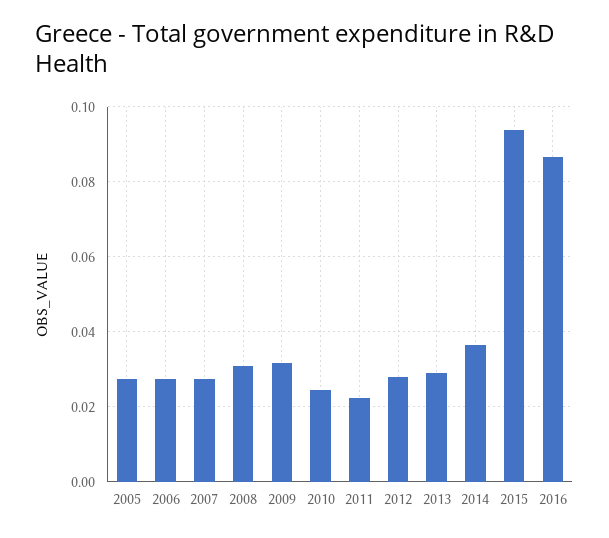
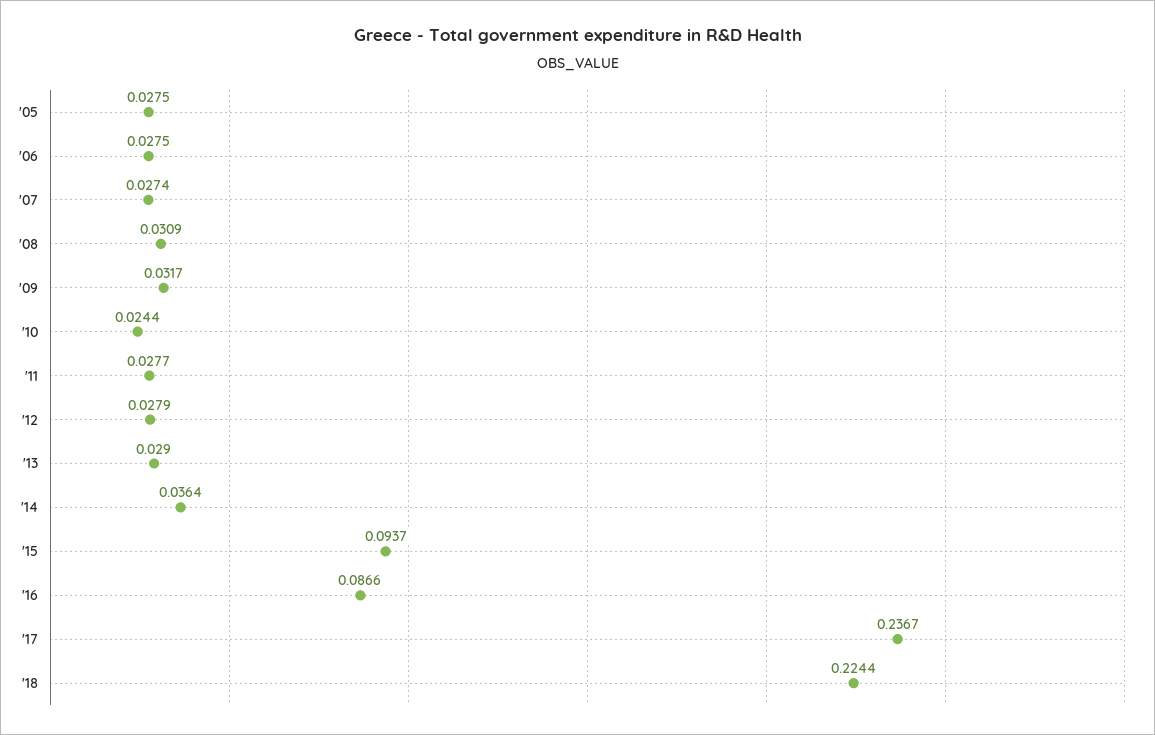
2011: 0.022 -> 0.0277
'17: none -> 0.2367
'18: none -> 0.2244

